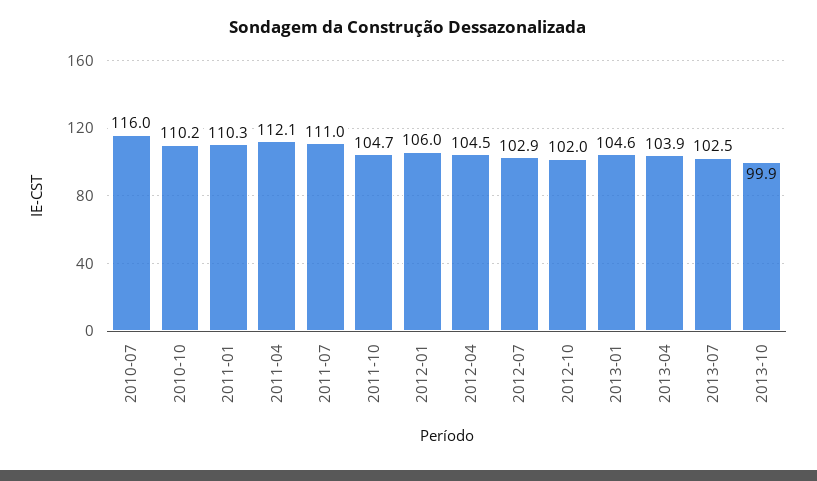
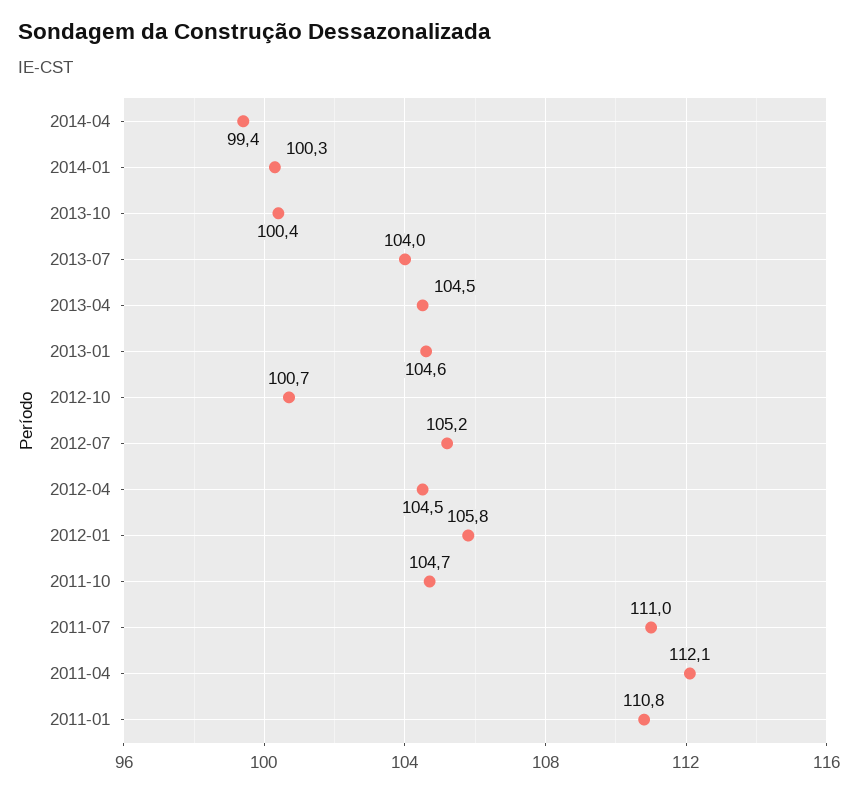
2010-07: 116 -> none
2010-10: 110.2 -> none
2011-01: 110.3 -> 110.8
2012-01: 106 -> 105.8
2012-07: 102.9 -> 105.2
2012-10: 102 -> 100.7
2013-04: 103.9 -> 104.5
2013-07: 102.5 -> 104
2013-10: 99.9 -> 100.4
2014-04: none -> 99.4
2014-01: none -> 100.3

